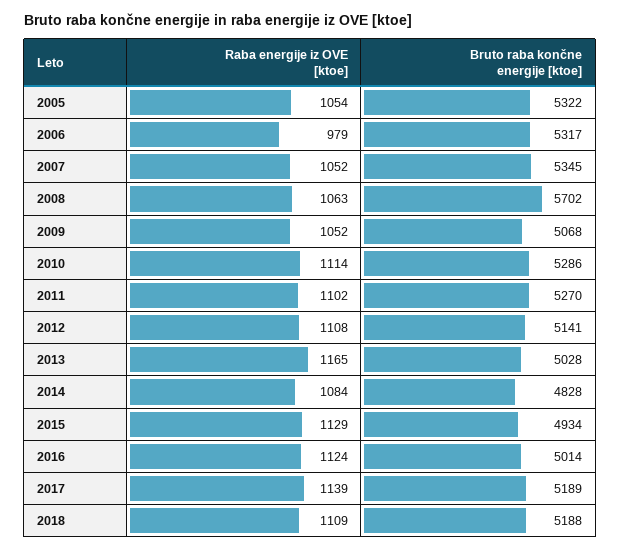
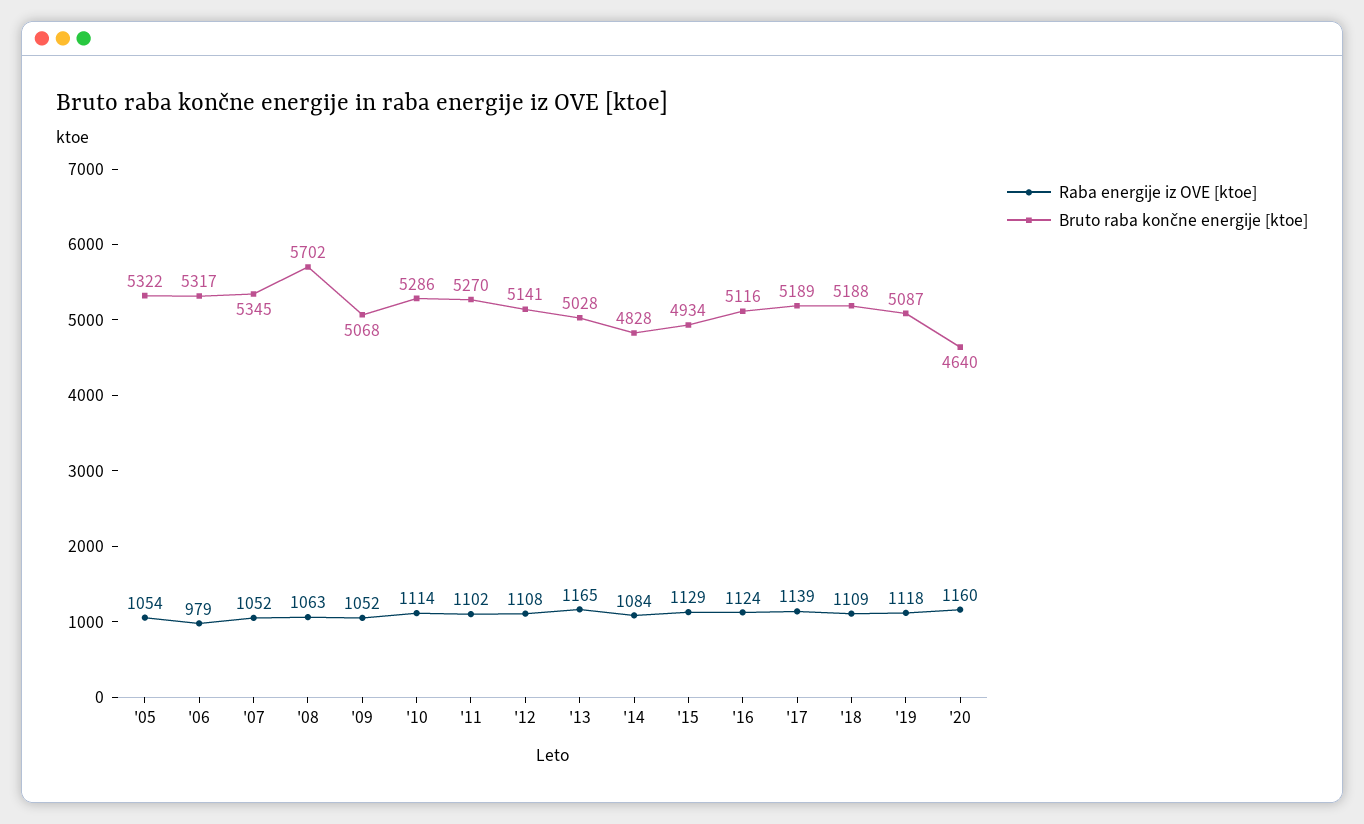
Bruto raba končne energije [ktoe], 2016: 5014 -> 5116
Raba energije iz OVE [ktoe], '19: none -> 1118
Bruto raba končne energije [ktoe], '19: none -> 5087
Raba energije iz OVE [ktoe], '20: none -> 1160
Bruto raba končne energije [ktoe], '20: none -> 4640

